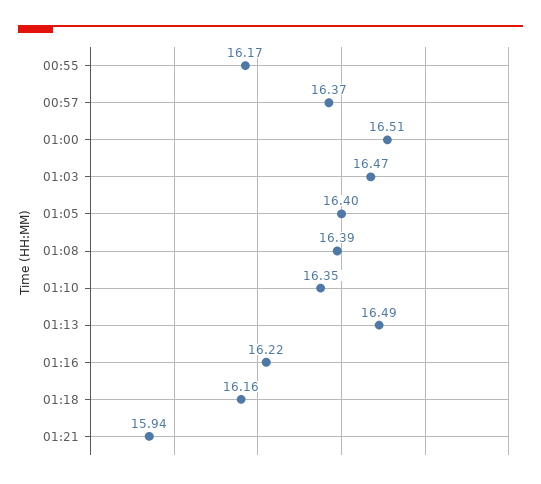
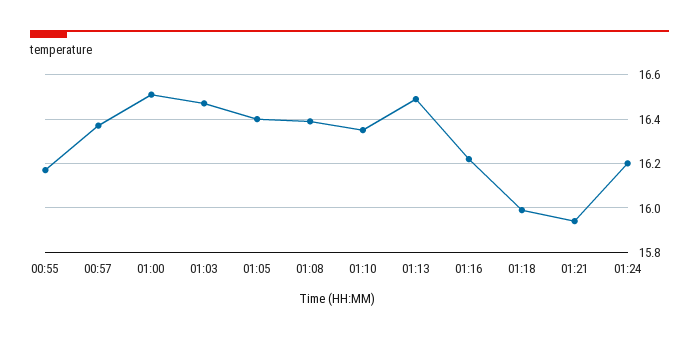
01:18: 16.16 -> 16
01:24: none -> 16.2

